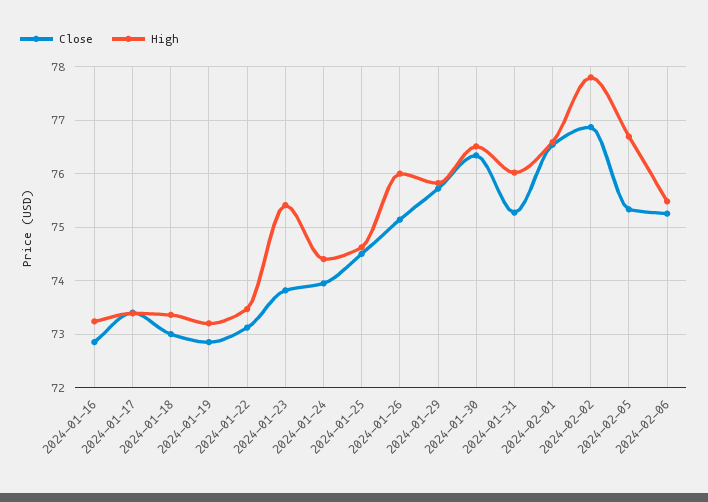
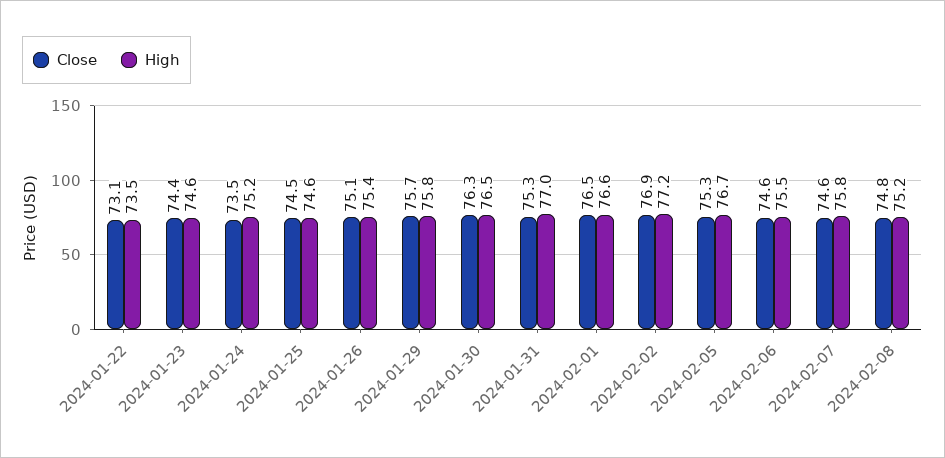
Close, 2024-01-16: 72.8 -> none
High, 2024-01-16: 73.2 -> none
Close, 2024-01-17: 73.4 -> none
High, 2024-01-17: 73.4 -> none
Close, 2024-01-18: 73 -> none
High, 2024-01-18: 73.4 -> none
Close, 2024-01-19: 72.8 -> none
High, 2024-01-19: 73.2 -> none
Close, 2024-01-23: 73.8 -> 74.4
High, 2024-01-23: 75.4 -> 74.6
Close, 2024-01-24: 74 -> 73.5
High, 2024-01-24: 74.4 -> 75.2
High, 2024-01-26: 76 -> 75.4
High, 2024-01-31: 76 -> 77
High, 2024-02-02: 77.8 -> 77.2
Close, 2024-02-06: 75.2 -> 74.6
Close, 2024-02-07: none -> 74.6
High, 2024-02-07: none -> 75.8
Close, 2024-02-08: none -> 74.8
High, 2024-02-08: none -> 75.2

